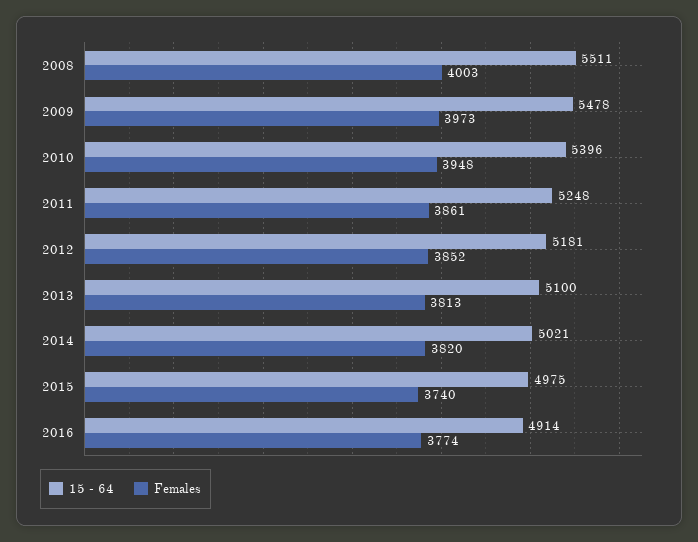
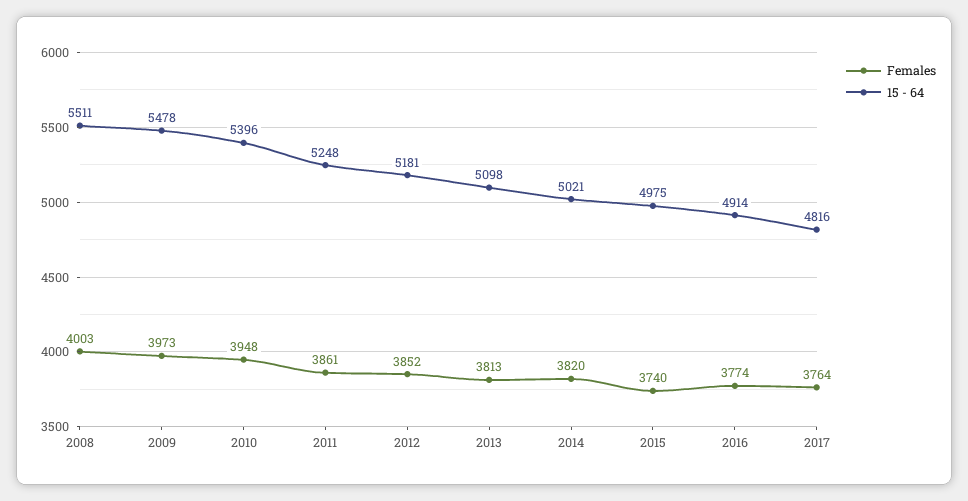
15 - 64, 2013: 5100 -> 5098
Females, 2017: none -> 3764
15 - 64, 2017: none -> 4816

